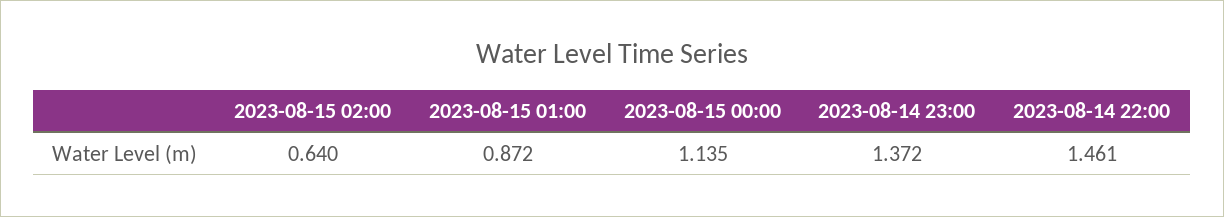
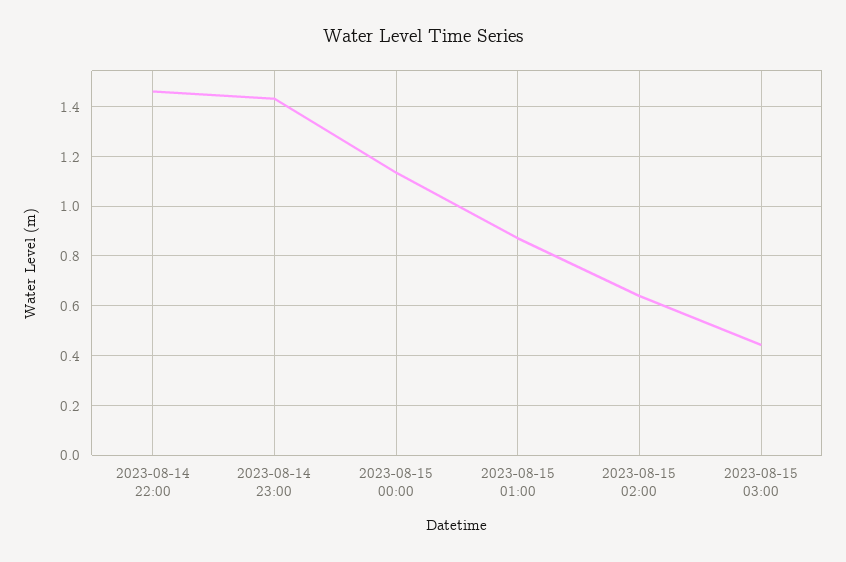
2023-08-14 23:00: 1.372 -> 1.425
2023-08-15 03:00: none -> 0.45

